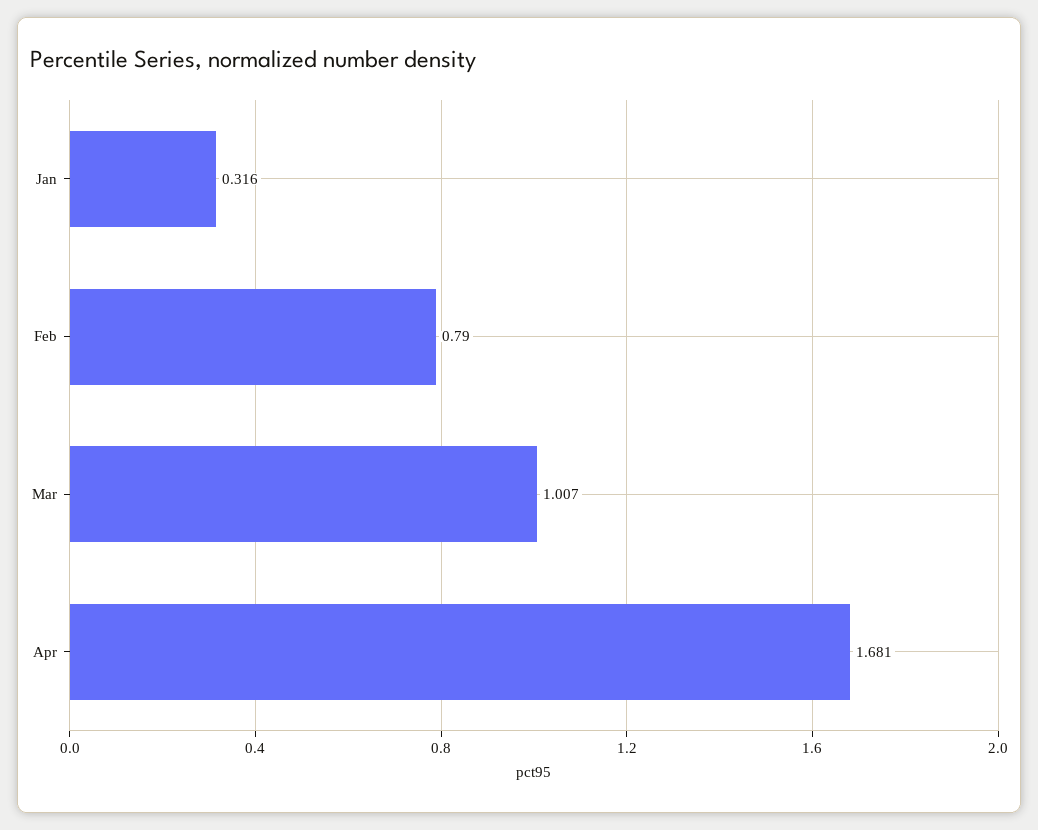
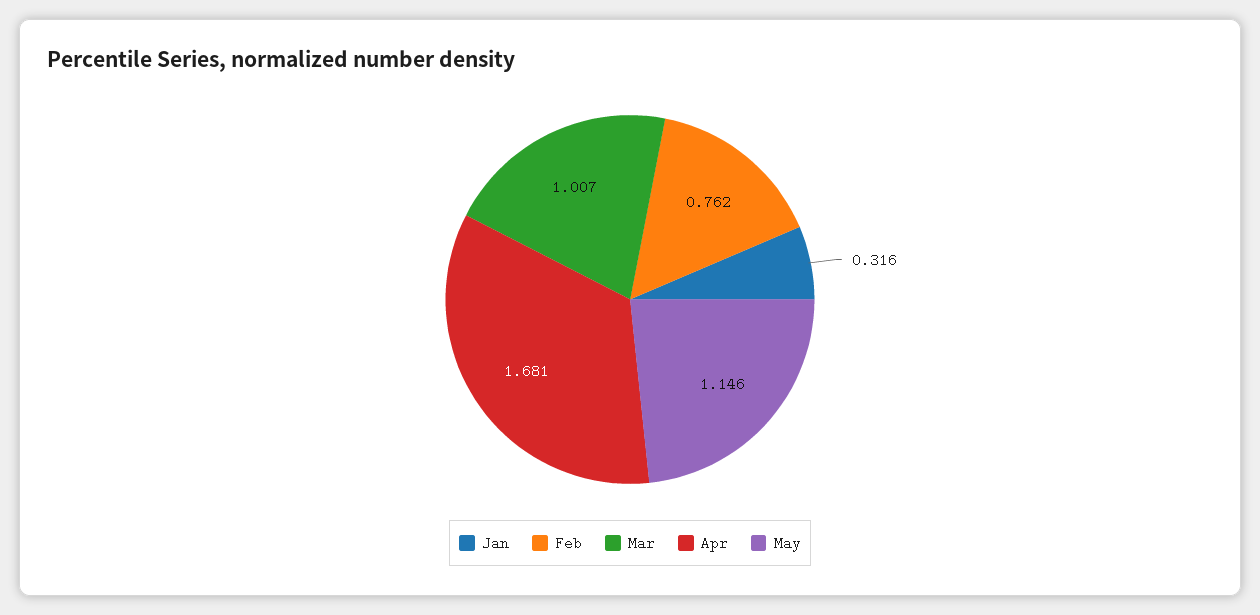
Feb: 0.79 -> 0.762
May: none -> 1.146

